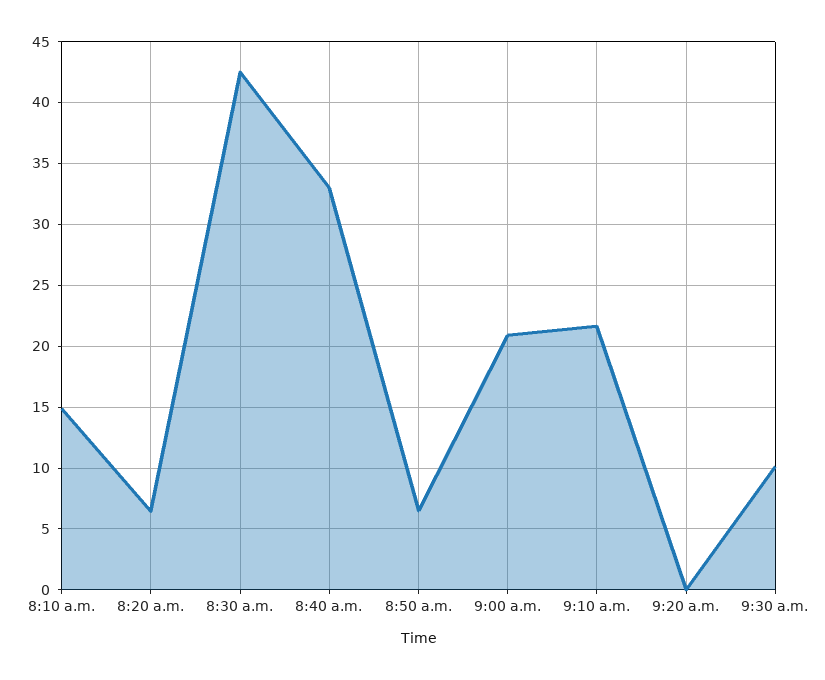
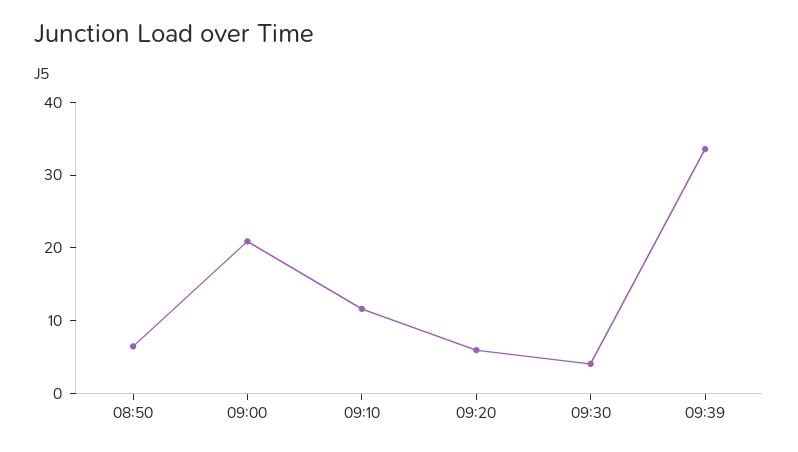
8:10 a.m.: 15 -> none
8:20 a.m.: 6.5 -> none
8:30 a.m.: 42.5 -> none
8:40 a.m.: 33 -> none
9:10 a.m.: 21.5 -> 12
9:20 a.m.: 0 -> 6
9:30 a.m.: 10 -> 4
09:39: none -> 34

